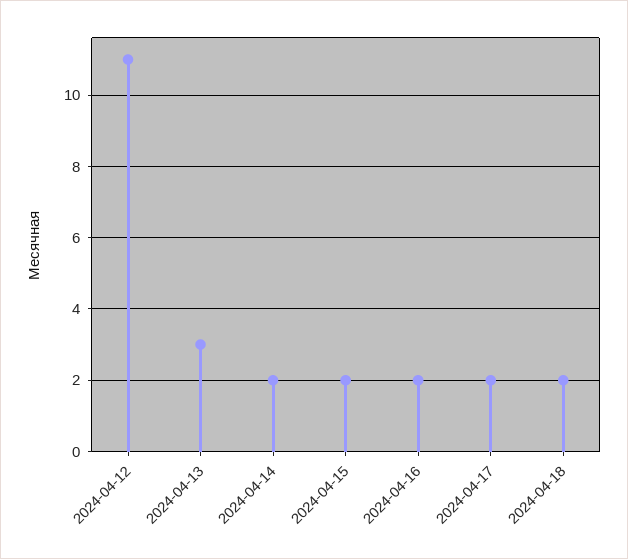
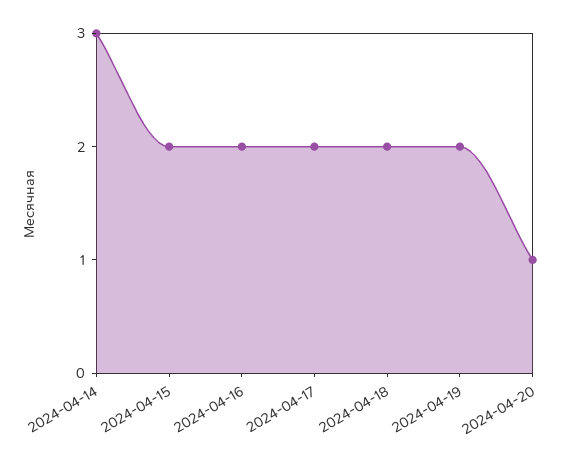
2024-04-12: 11 -> none
2024-04-13: 3 -> none
2024-04-14: 2 -> 3
2024-04-19: none -> 2
2024-04-20: none -> 1

